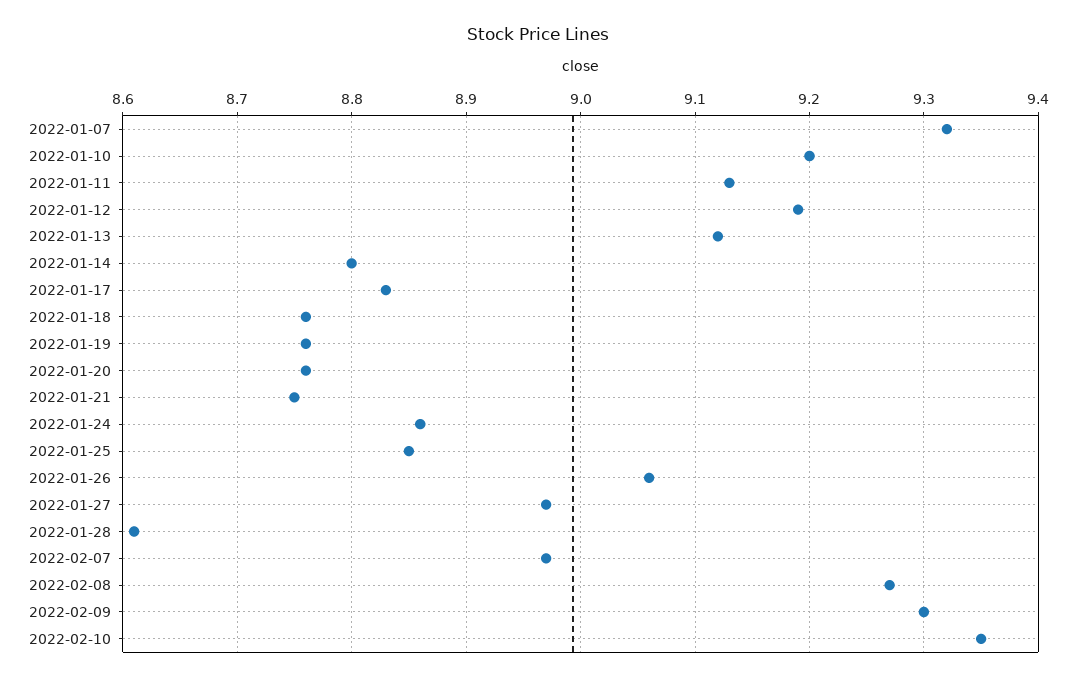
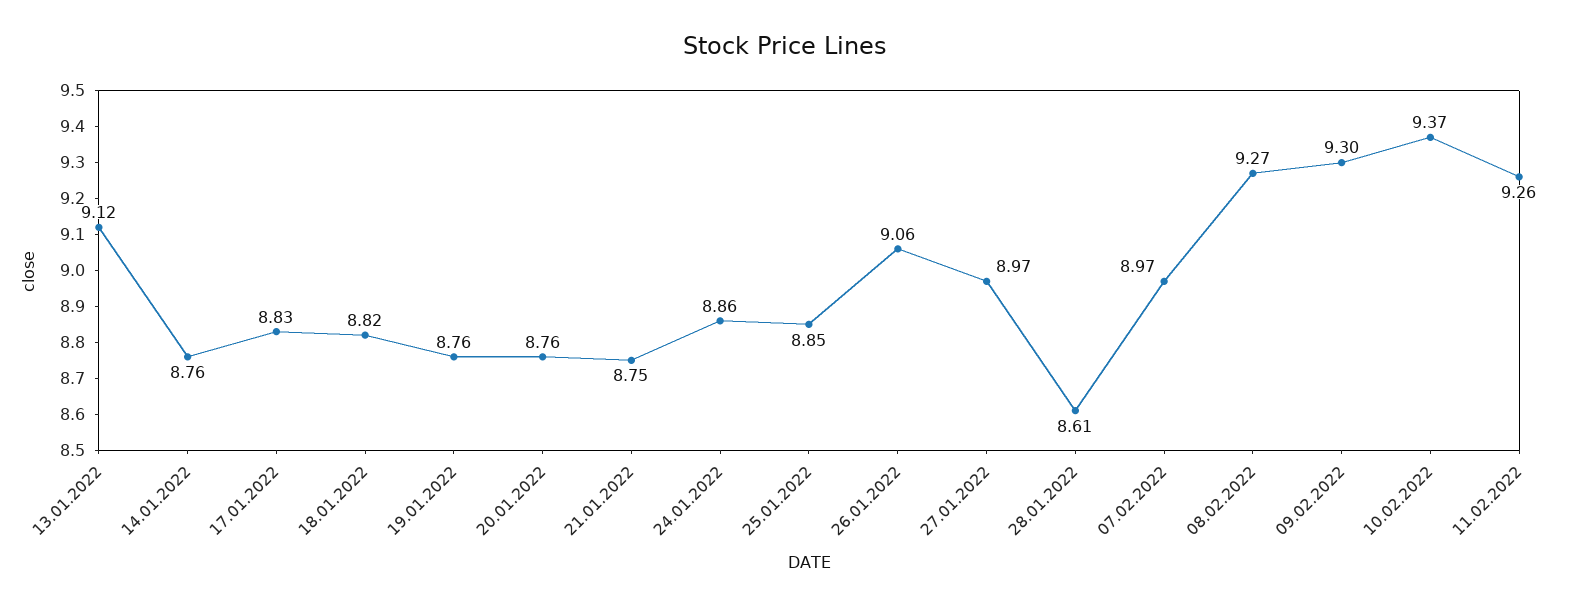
2022-01-07: 9.32 -> none
2022-01-10: 9.2 -> none
2022-01-11: 9.13 -> none
2022-01-12: 9.19 -> none
2022-01-14: 8.8 -> 8.76
2022-01-18: 8.76 -> 8.82
2022-02-10: 9.35 -> 9.37
11.02.2022: none -> 9.26

